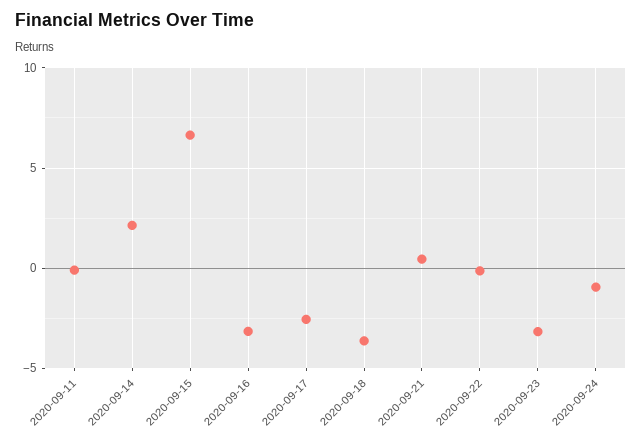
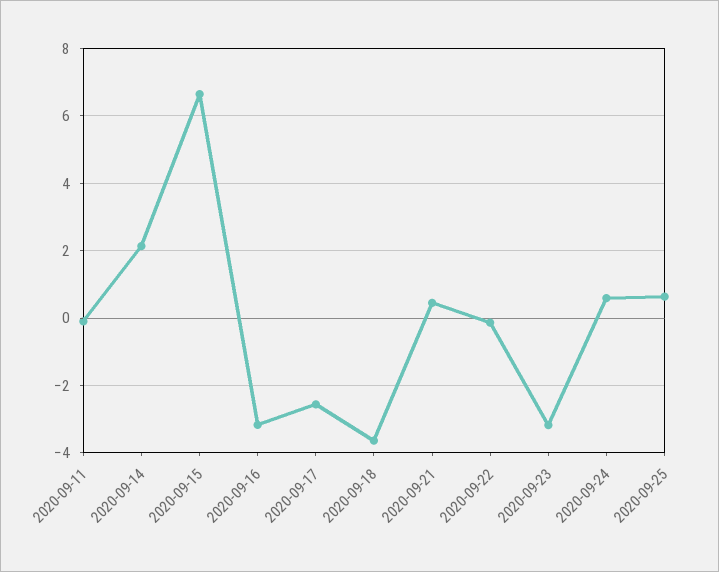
2020-09-24: -1 -> 0.6
2020-09-25: none -> 0.6

